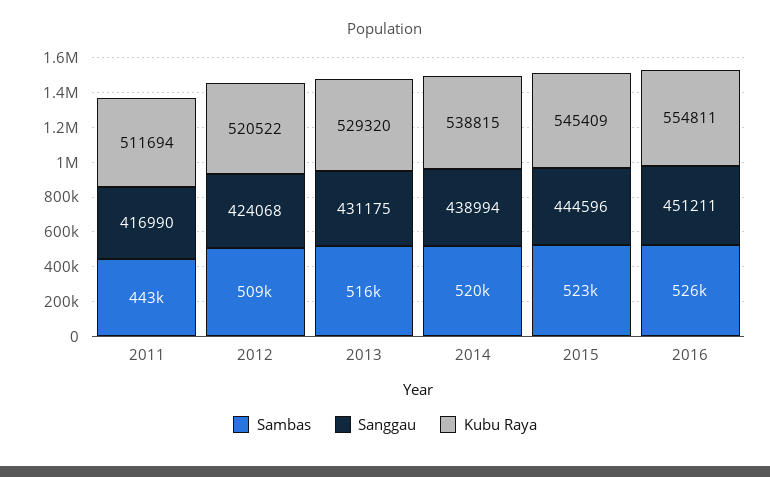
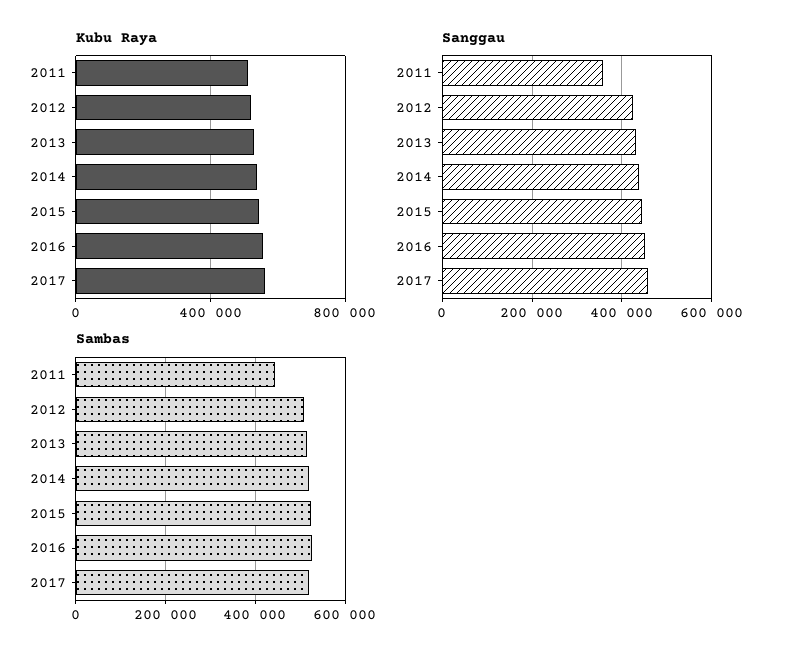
Sanggau, 2011: 416990 -> 360000
Kubu Raya, 2017: none -> 550000
Sanggau, 2017: none -> 460000
Sambas, 2017: none -> 520000

